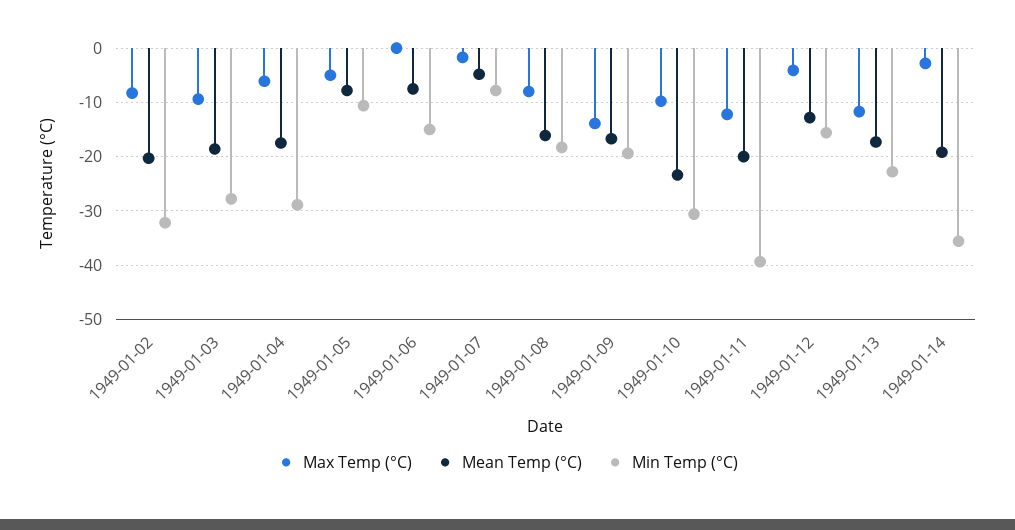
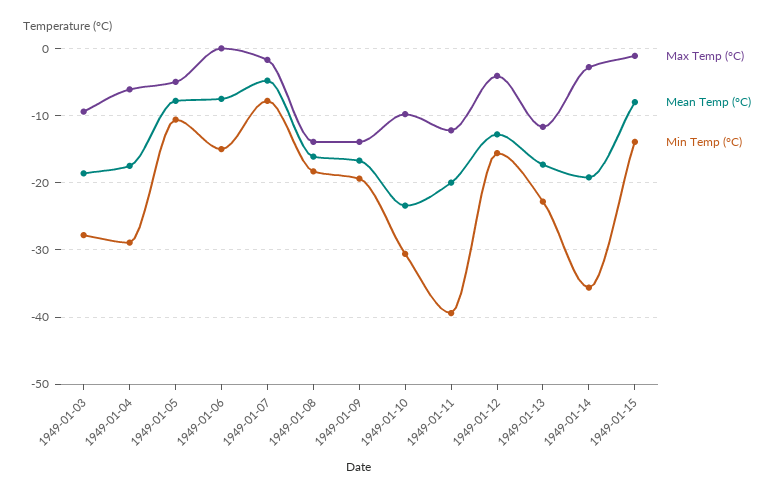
Max Temp (°C), 1949-01-02: -8 -> none
Mean Temp (°C), 1949-01-02: -20 -> none
Min Temp (°C), 1949-01-02: -32 -> none
Max Temp (°C), 1949-01-08: -8 -> -14
Max Temp (°C), 1949-01-15: none -> -1
Mean Temp (°C), 1949-01-15: none -> -8
Min Temp (°C), 1949-01-15: none -> -14

